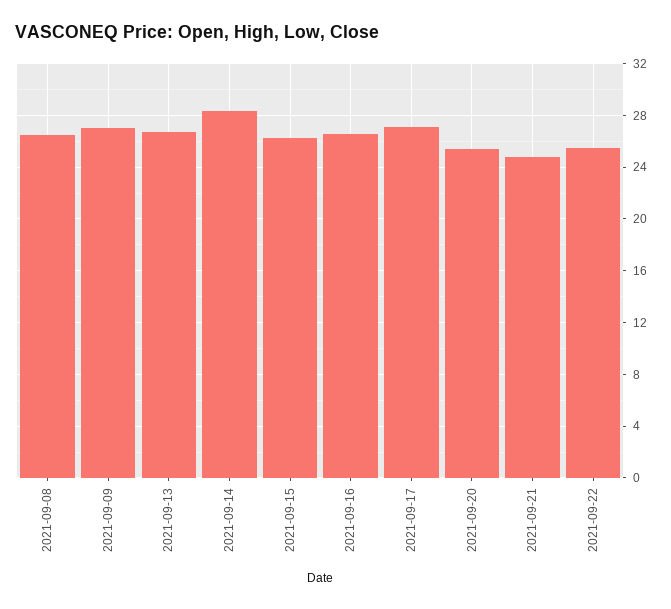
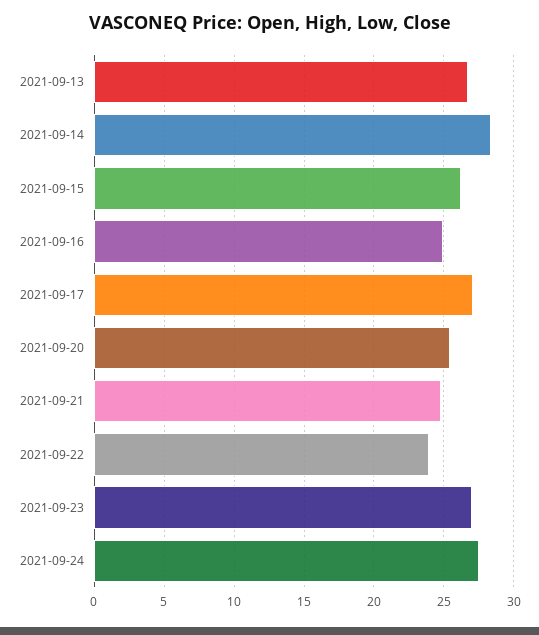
2021-09-08: 26.5 -> none
2021-09-09: 27 -> none
2021-09-16: 26.5 -> 25
2021-09-22: 25.5 -> 24
2021-09-23: none -> 27
2021-09-24: none -> 27.5

